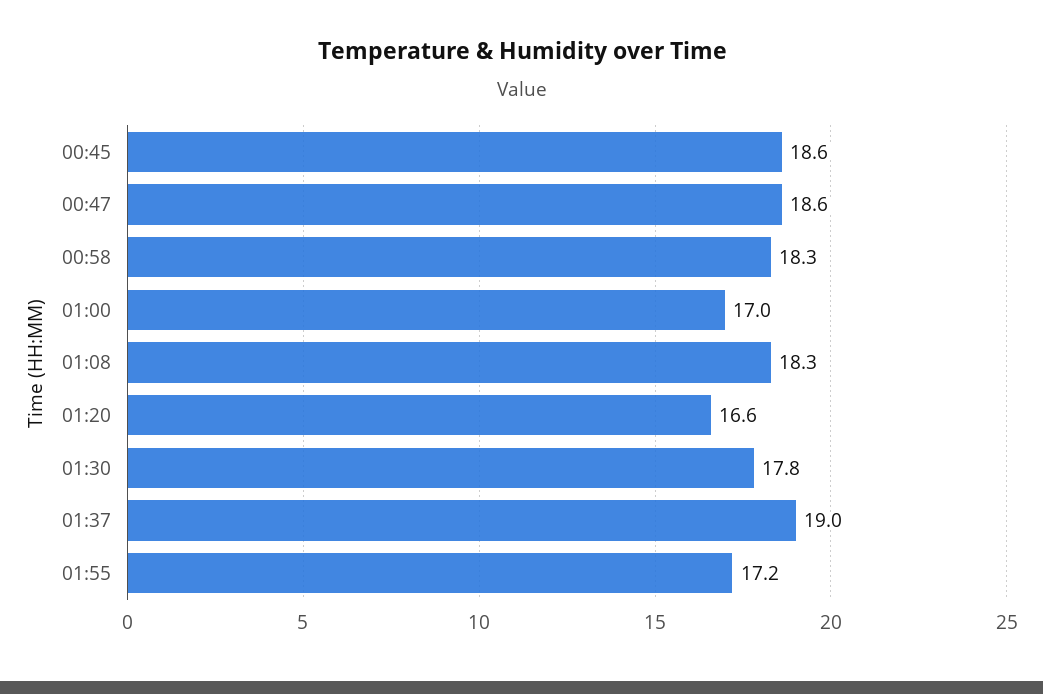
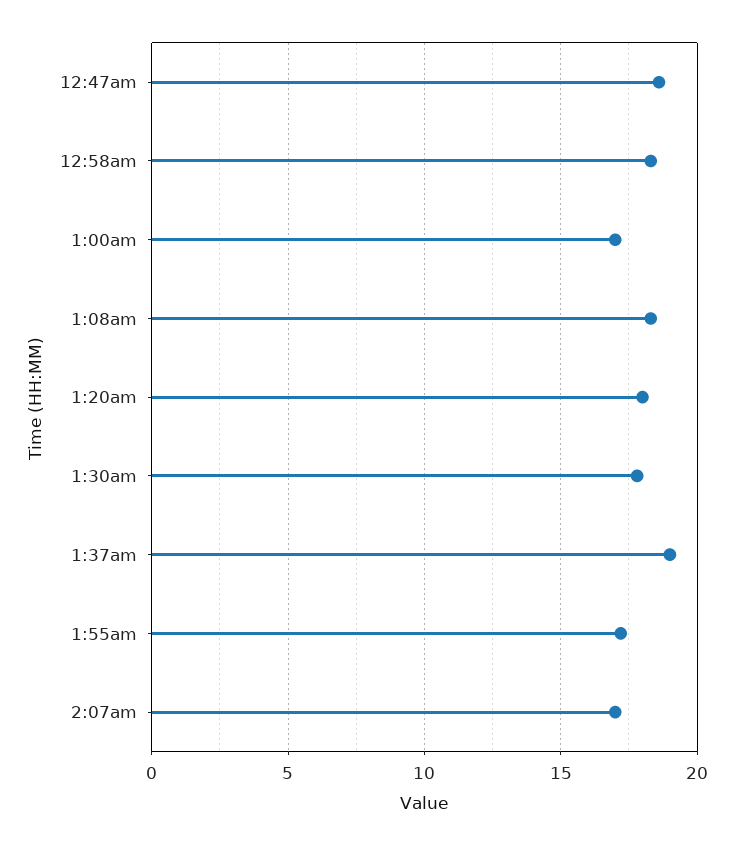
00:45: 18.6 -> none
01:20: 16.6 -> 18
2:07am: none -> 17

